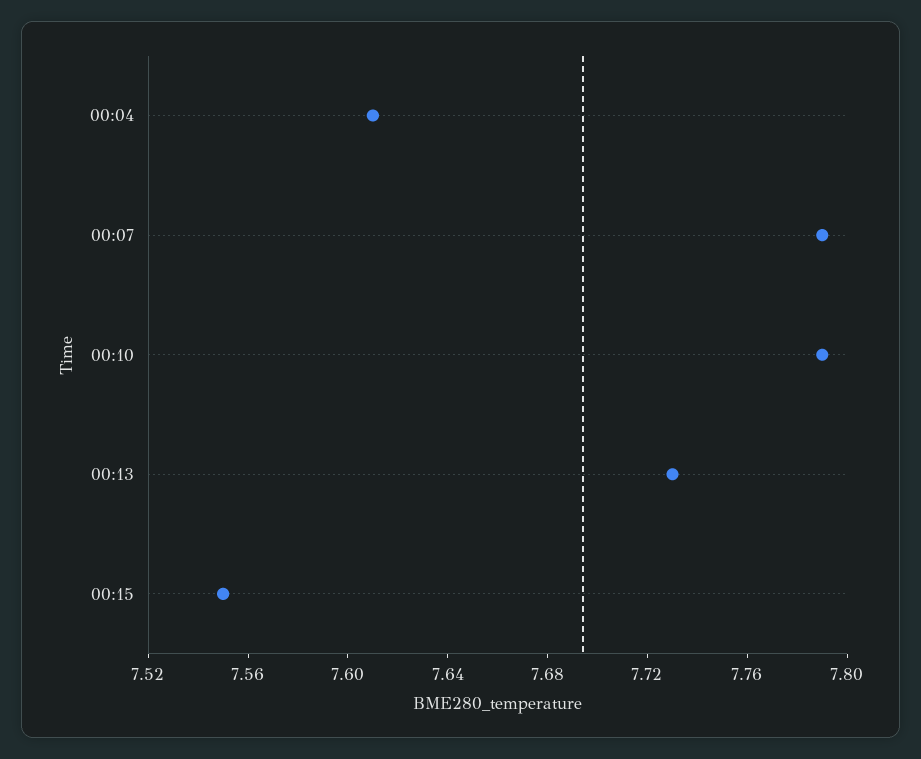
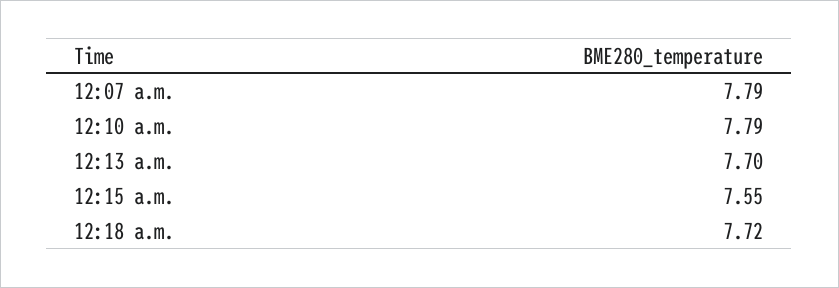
00:04: 7.61 -> none
00:13: 7.73 -> 7.7
12:18 a.m.: none -> 7.72

